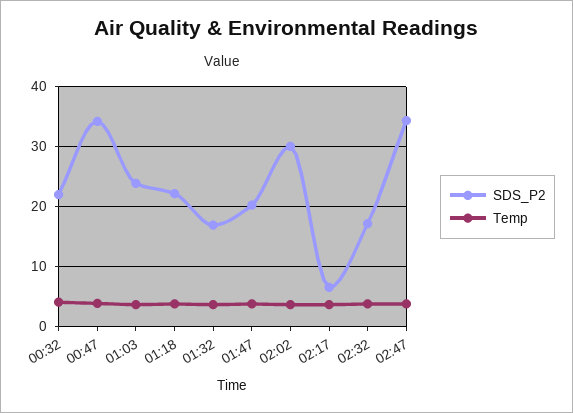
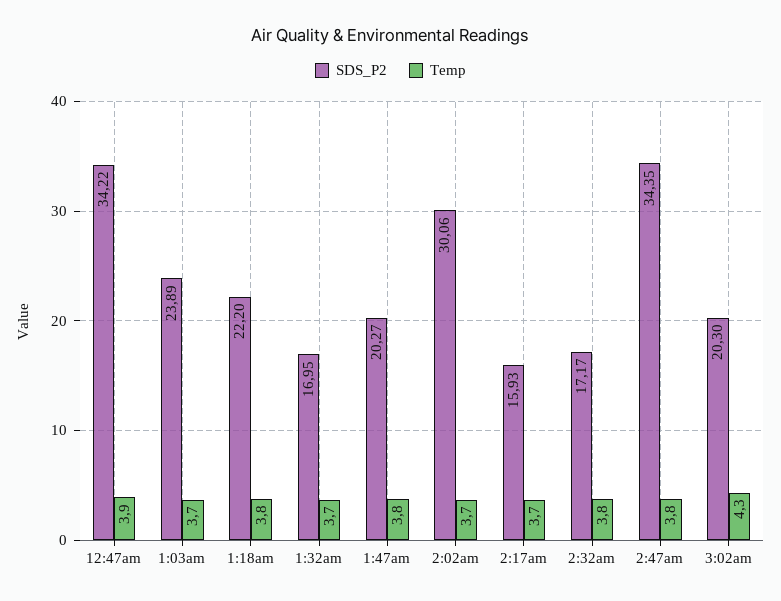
SDS_P2, 00:32: 22 -> none
Temp, 00:32: 4 -> none
SDS_P2, 02:17: 6 -> 15.93
SDS_P2, 3:02am: none -> 20.3
Temp, 3:02am: none -> 4.3

